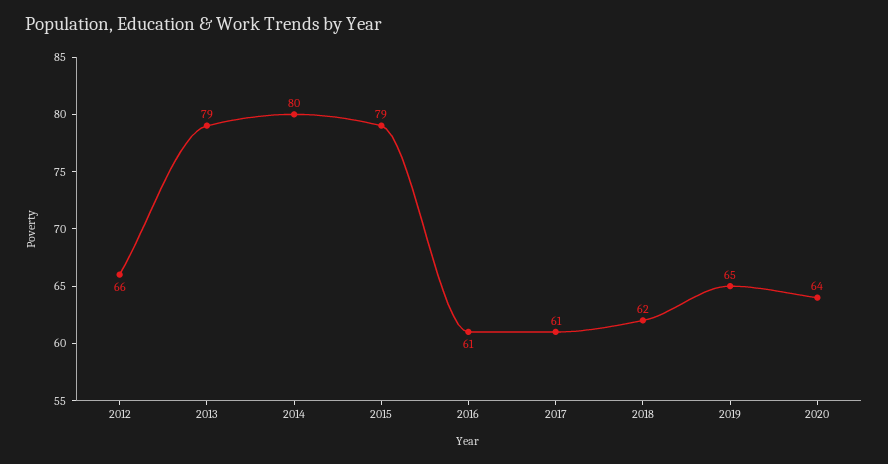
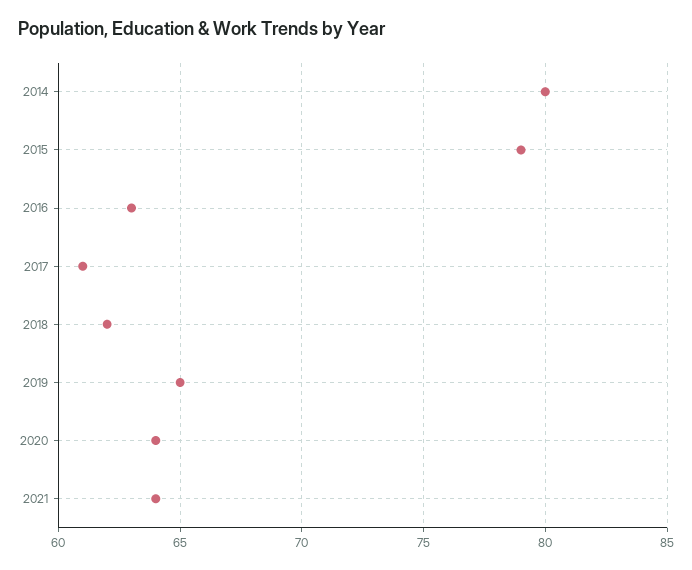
2012: 66 -> none
2013: 79 -> none
2016: 61 -> 63
2021: none -> 64

